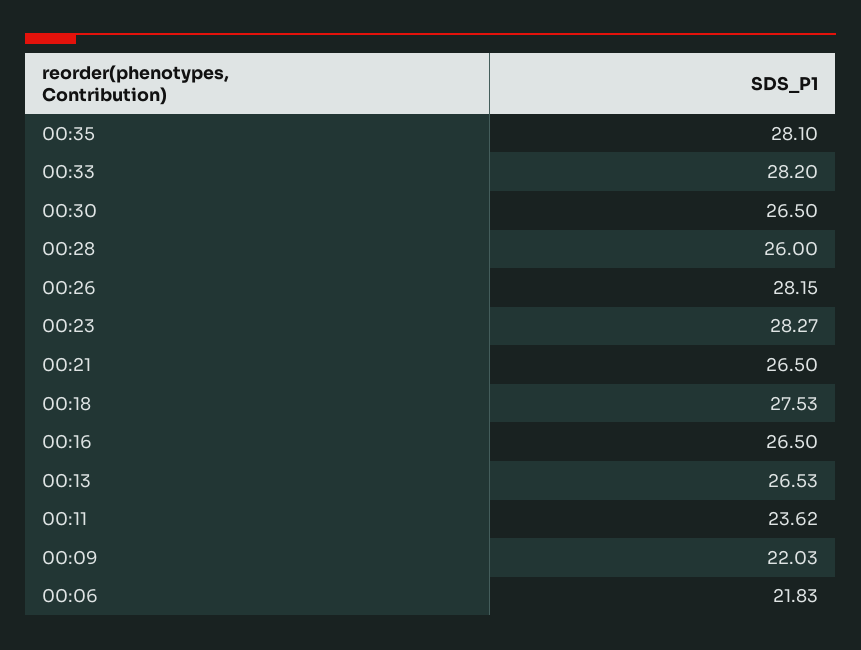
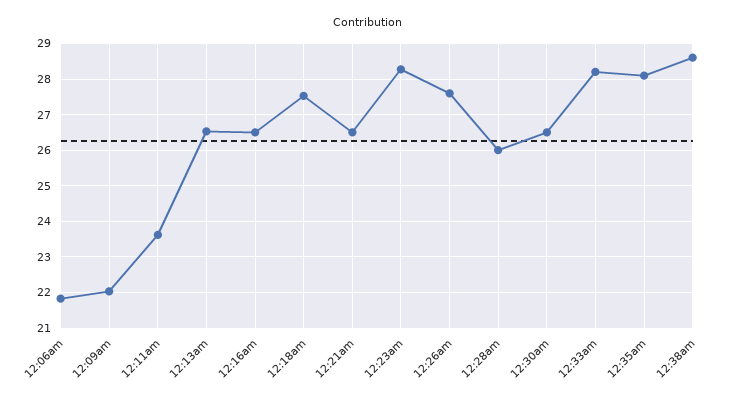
00:26: 28.15 -> 27.6
12:38am: none -> 28.6

